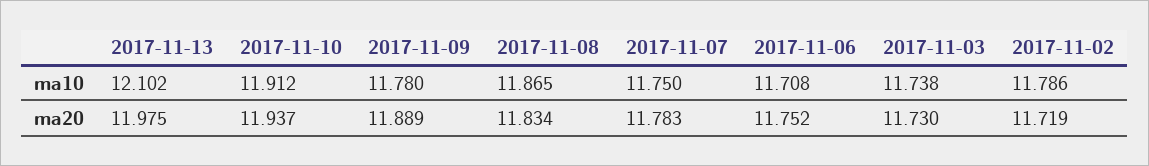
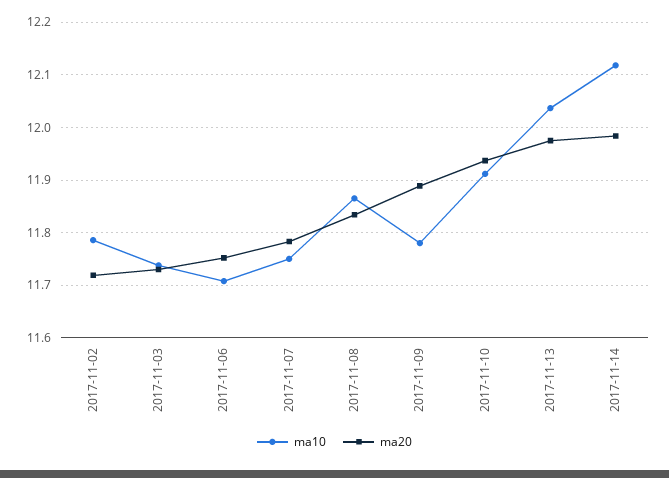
ma10, 2017-11-13: 12.102 -> 12.04
ma10, 2017-11-14: none -> 12.12
ma20, 2017-11-14: none -> 11.98

